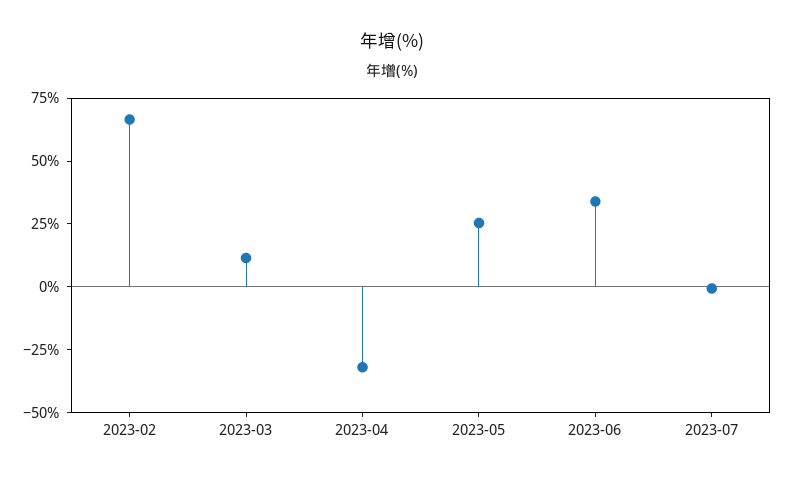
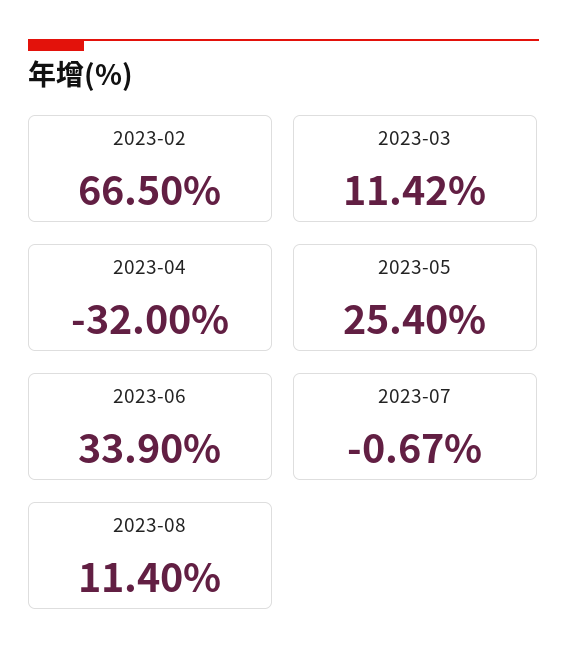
2023-08: none -> 11.4

